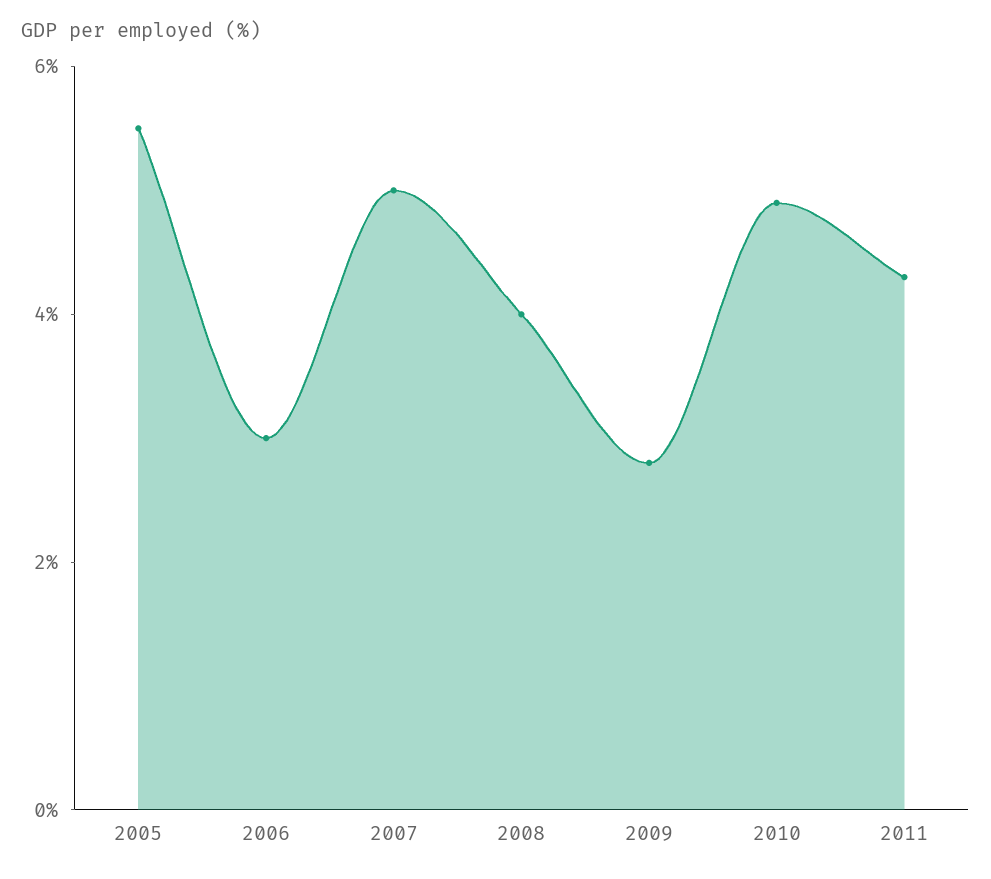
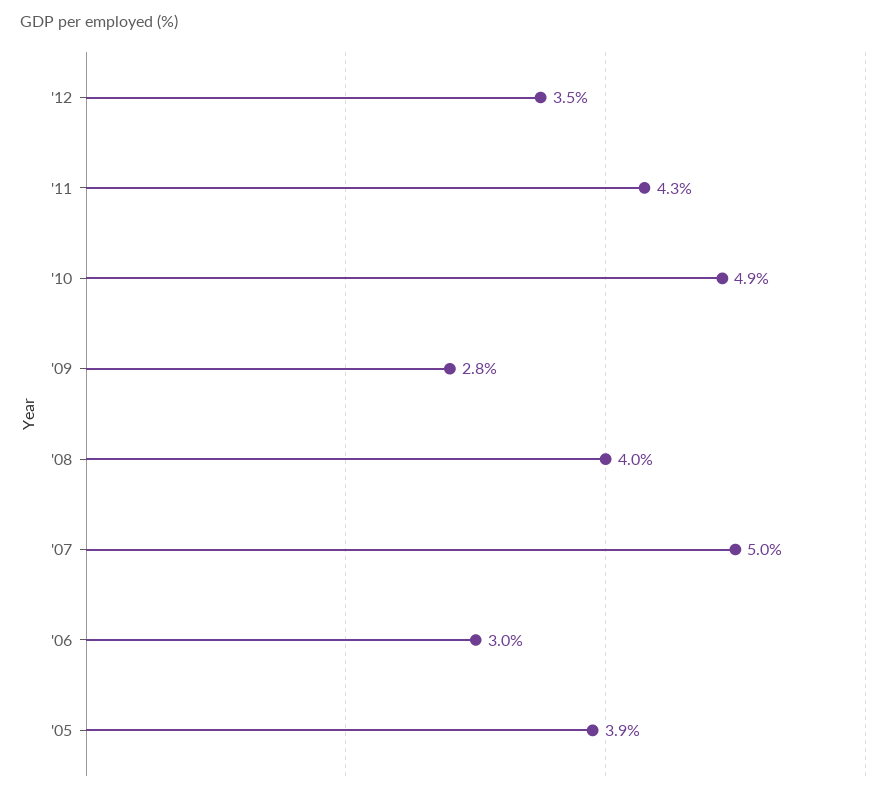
2005: 5.5 -> 3.9
'12: none -> 3.5

